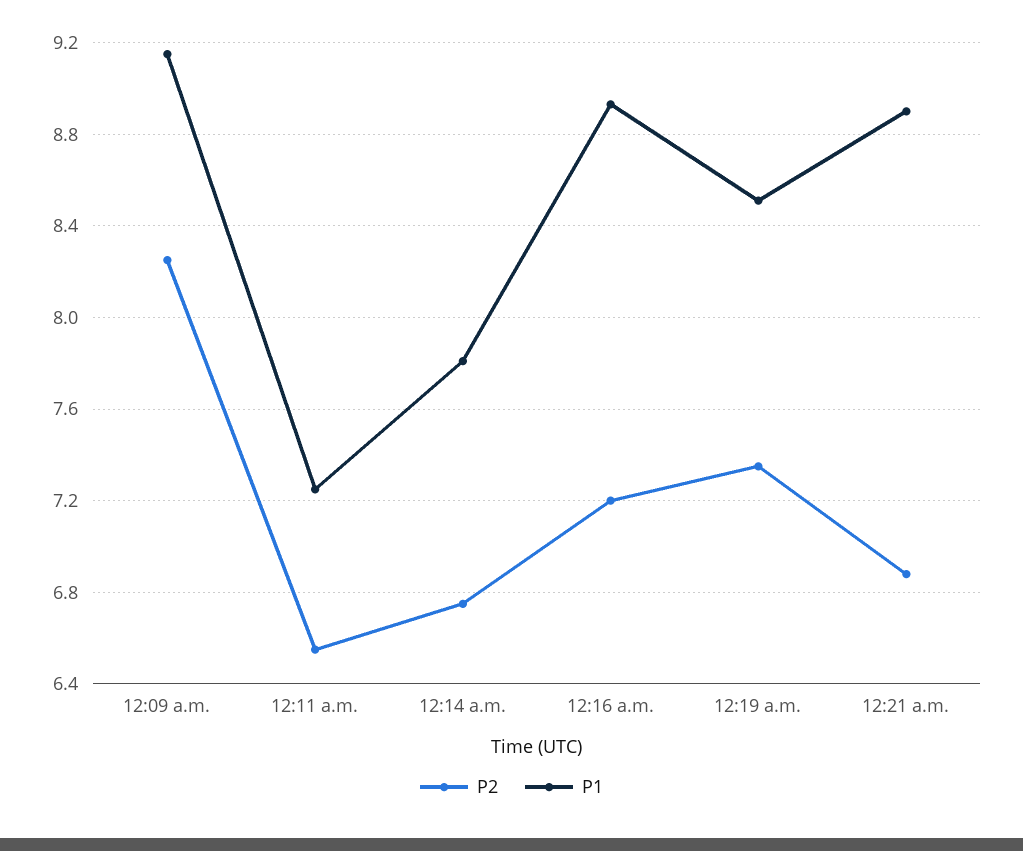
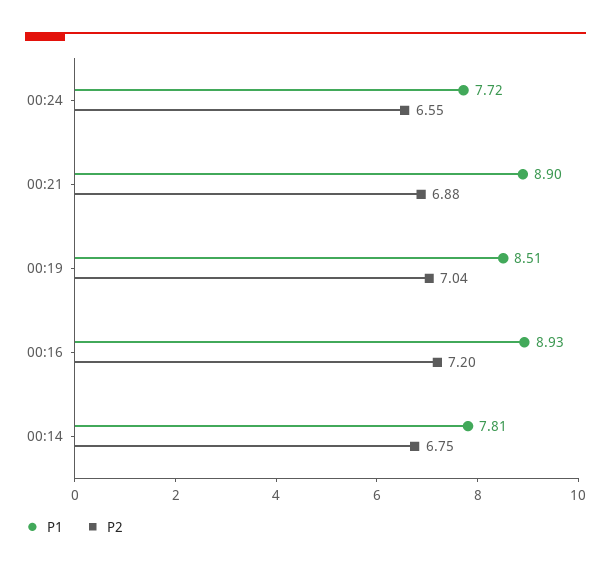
P2, 12:09 a.m.: 8.25 -> none
P1, 12:09 a.m.: 9.15 -> none
P2, 12:11 a.m.: 6.55 -> none
P1, 12:11 a.m.: 7.25 -> none
P2, 12:19 a.m.: 7.35 -> 7.04
P1, 00:24: none -> 7.72
P2, 00:24: none -> 6.55

